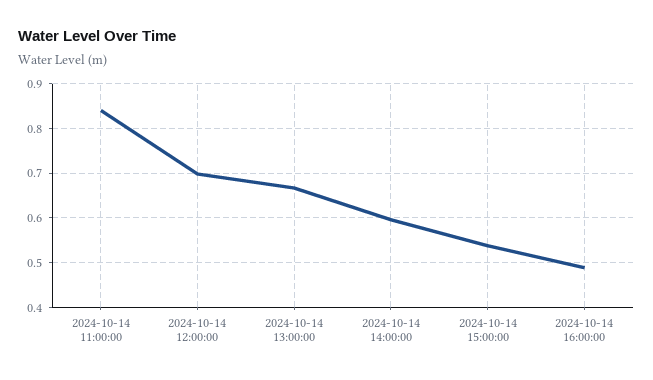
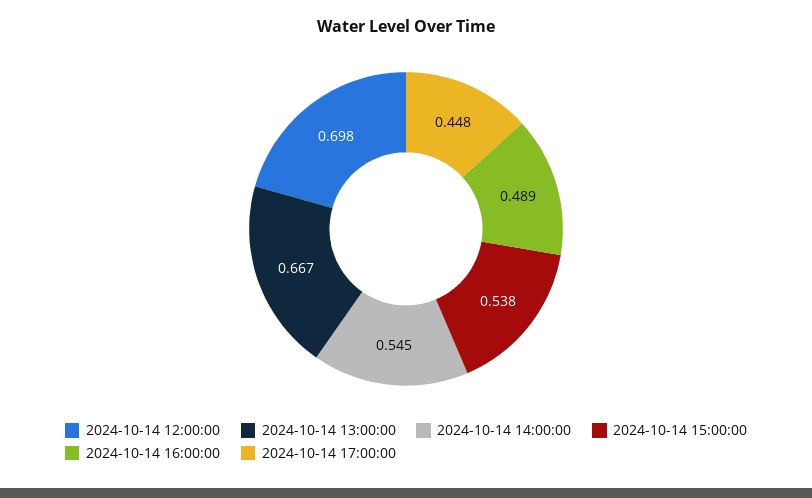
2024-10-14 11:00:00: 0.84 -> none
2024-10-14 14:00:00: 0.6 -> 0.545
2024-10-14 17:00:00: none -> 0.448

